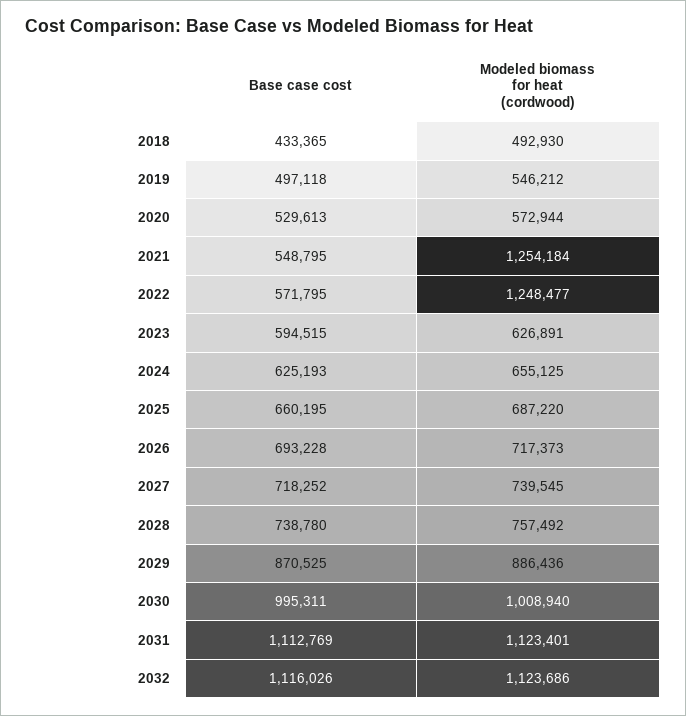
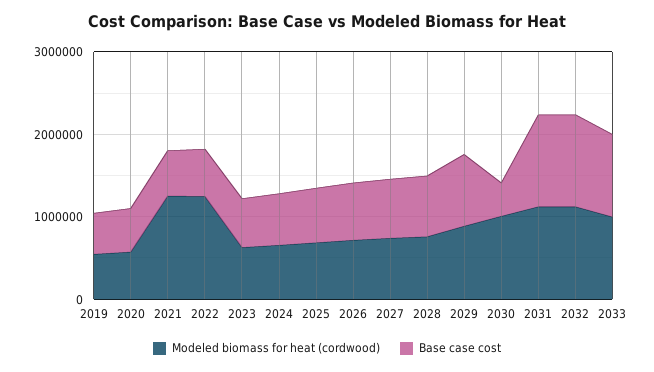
Base case cost, 2018: 433365 -> none
Modeled biomass for heat (cordwood), 2018: 492930 -> none
Base case cost, 2030: 995311 -> 400000
Modeled biomass for heat (cordwood), 2033: none -> 1000000
Base case cost, 2033: none -> 1000000

